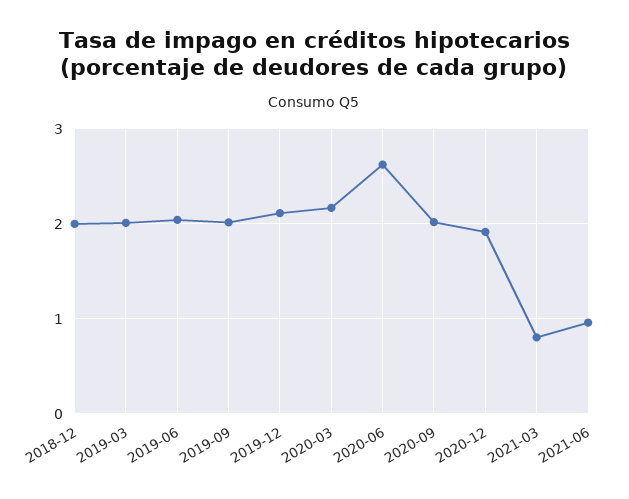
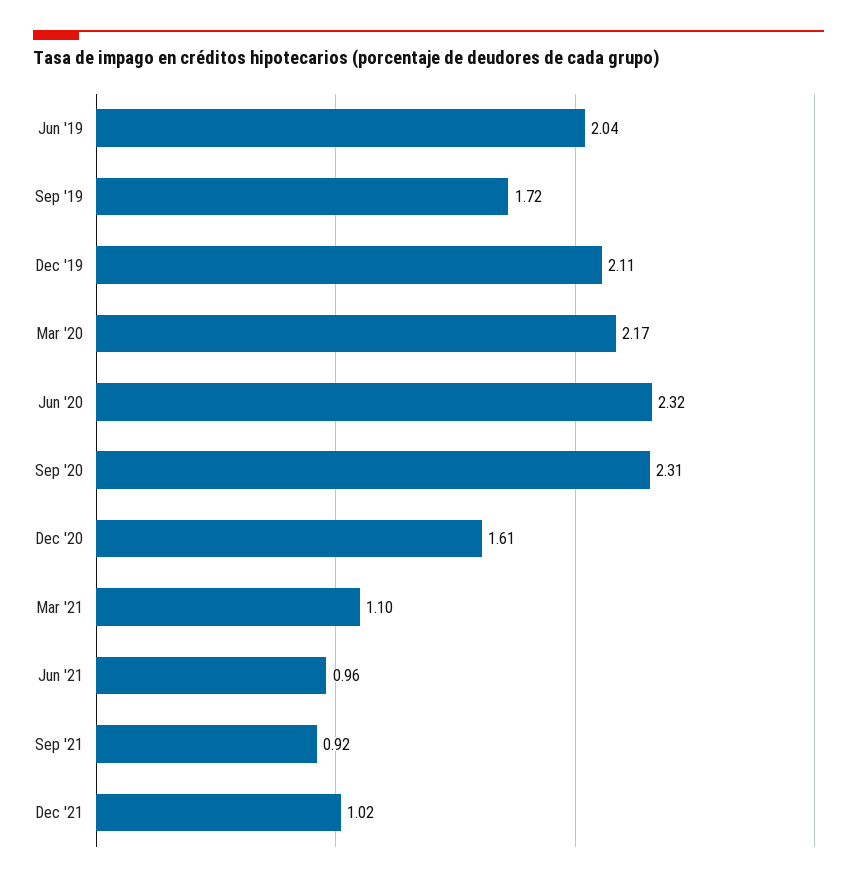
2018-12: 2 -> none
2019-03: 2 -> none
2019-09: 2 -> 1.72
2020-06: 2.6 -> 2.32
2020-09: 2 -> 2.31
2020-12: 1.9 -> 1.61
2021-03: 0.8 -> 1.1
Sep '21: none -> 0.92
Dec '21: none -> 1.02

